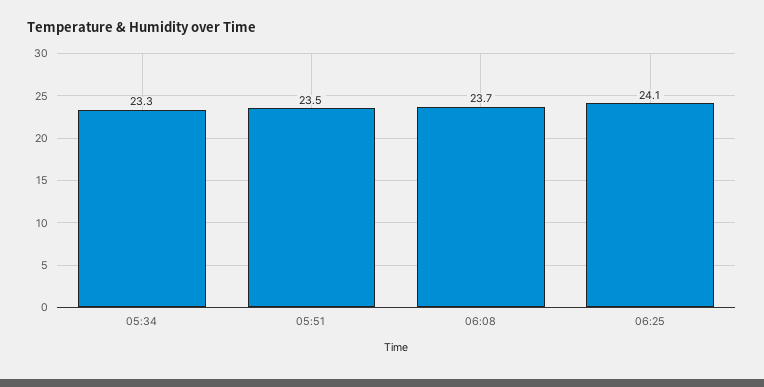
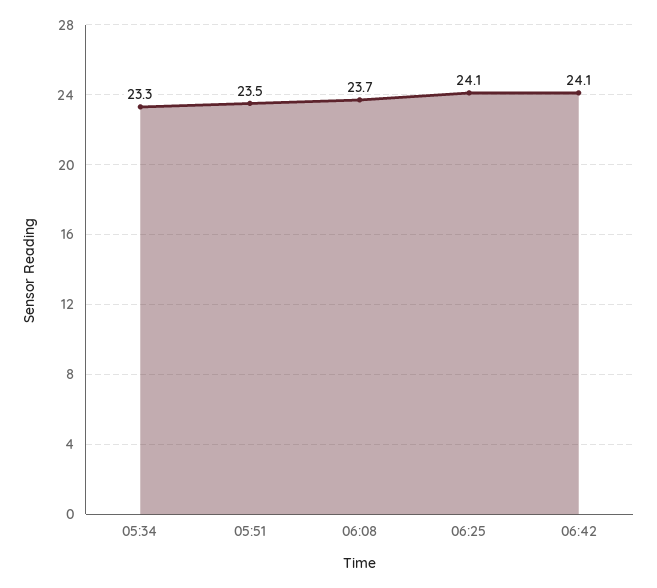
06:42: none -> 24.1

